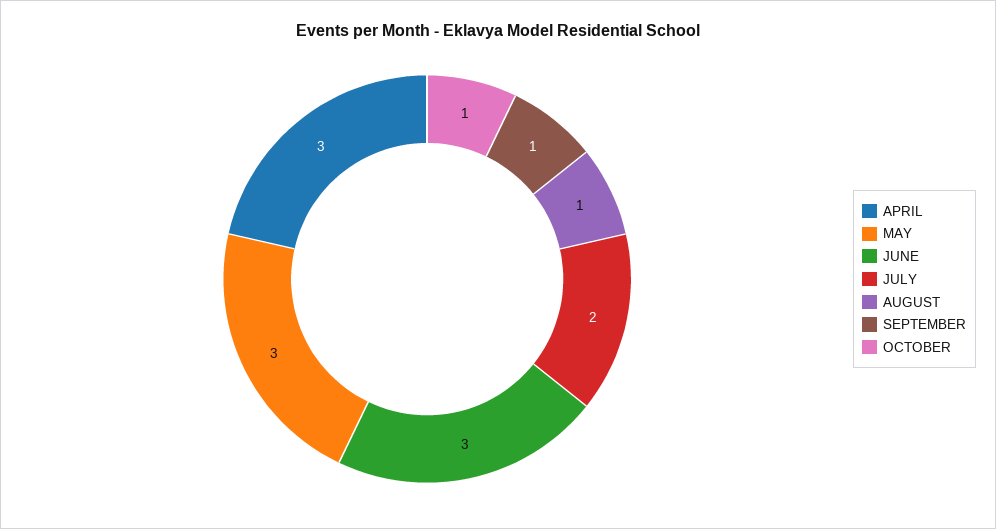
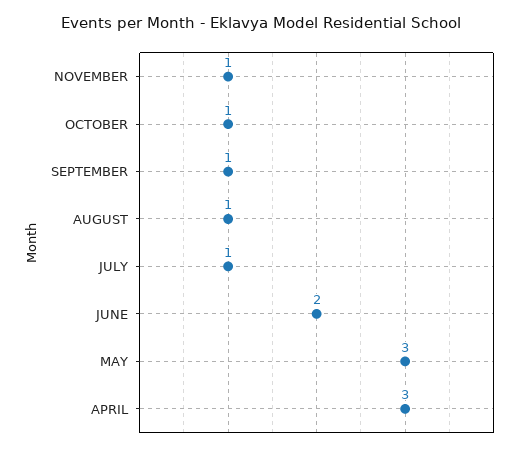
JUNE: 3 -> 2
JULY: 2 -> 1
NOVEMBER: none -> 1

